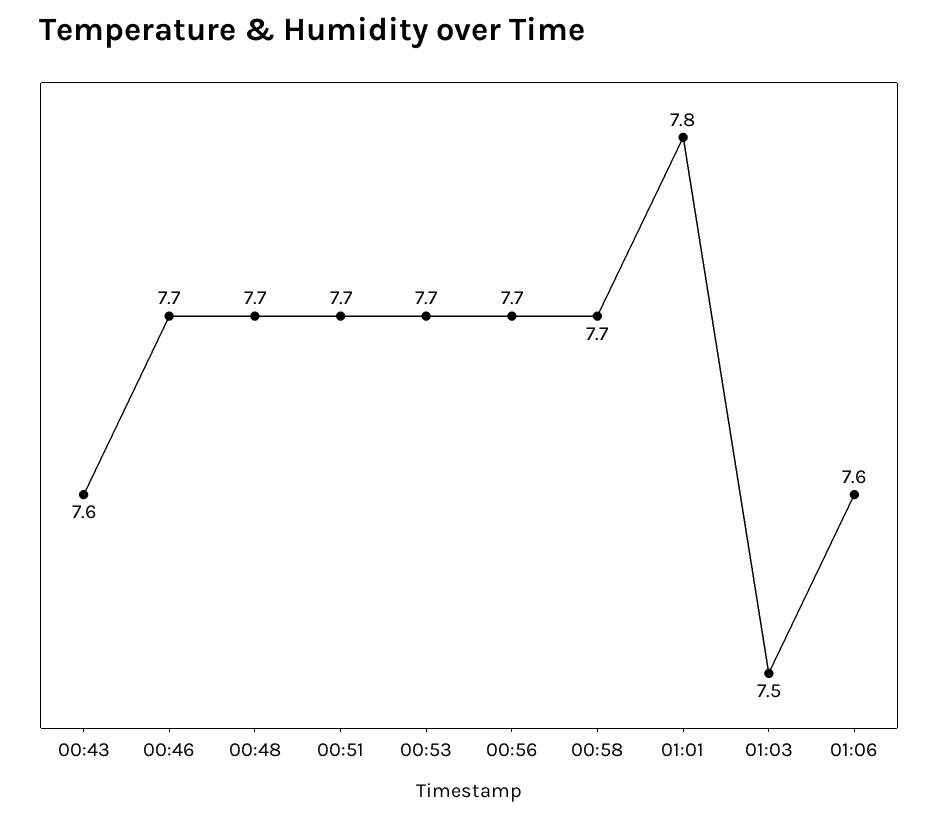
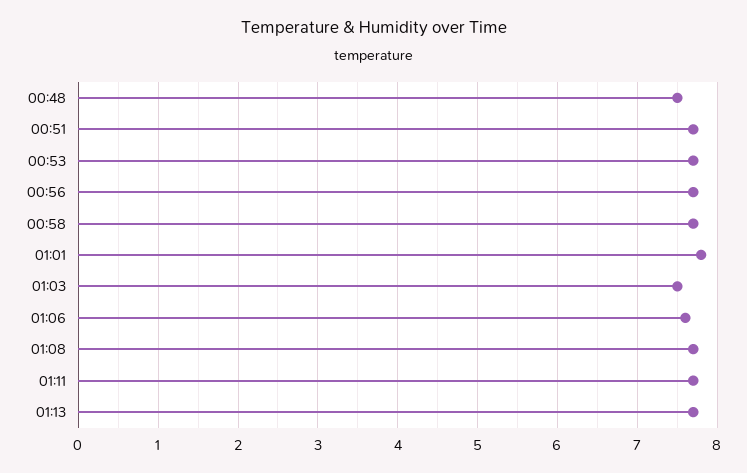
00:43: 7.6 -> none
00:46: 7.7 -> none
00:48: 7.7 -> 7.5
01:08: none -> 7.7
01:11: none -> 7.7
01:13: none -> 7.7

